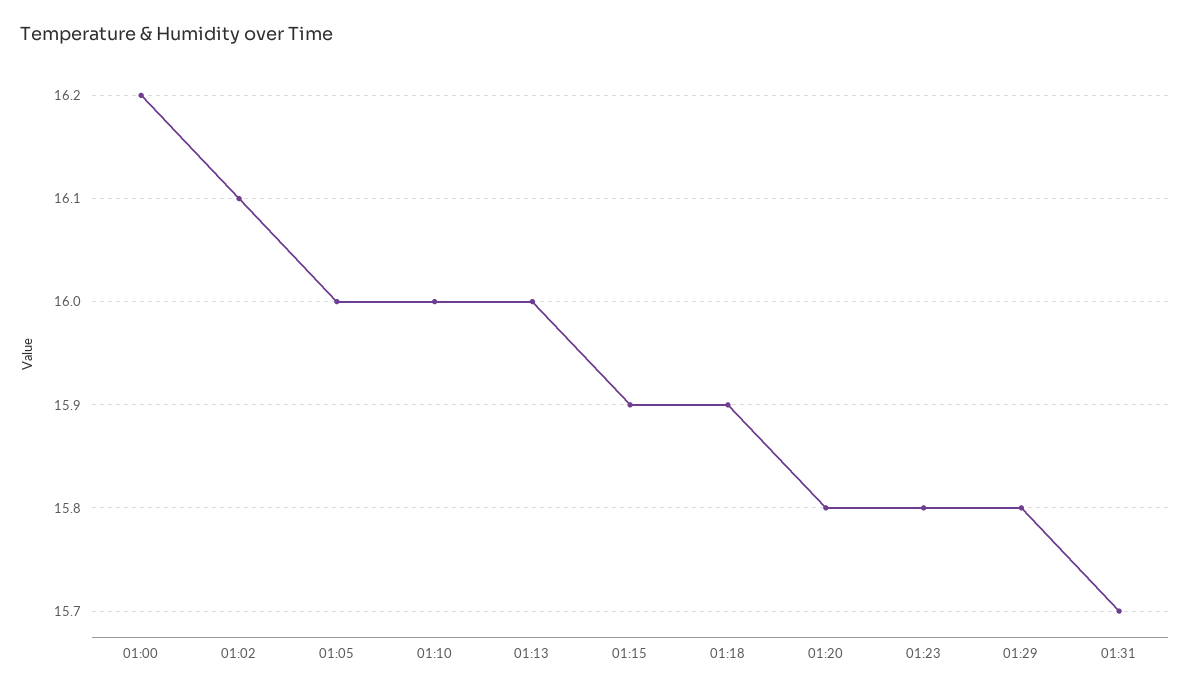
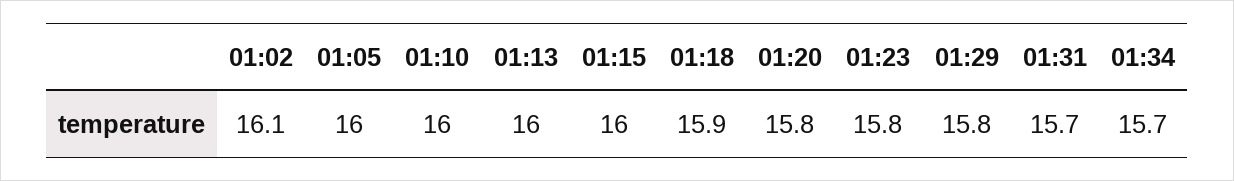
01:00: 16.2 -> none
01:15: 15.9 -> 16
01:34: none -> 15.7

